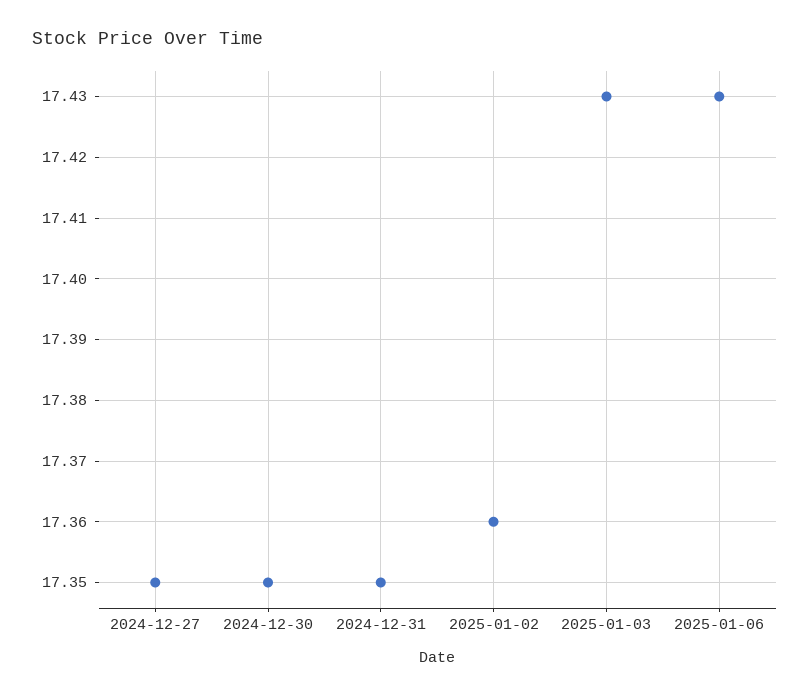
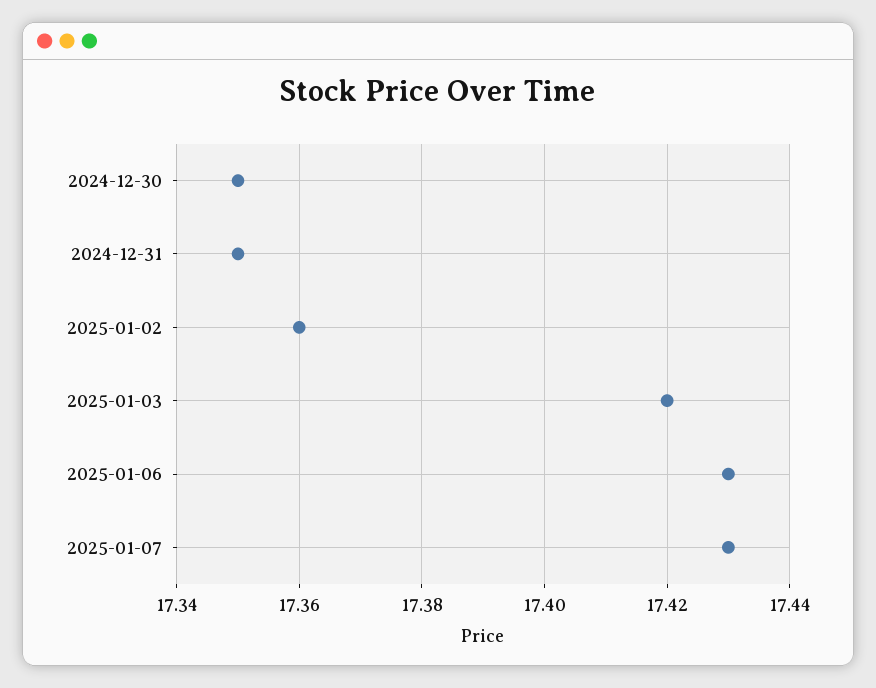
2024-12-27: 17.35 -> none
2025-01-03: 17.43 -> 17.42
2025-01-07: none -> 17.43

